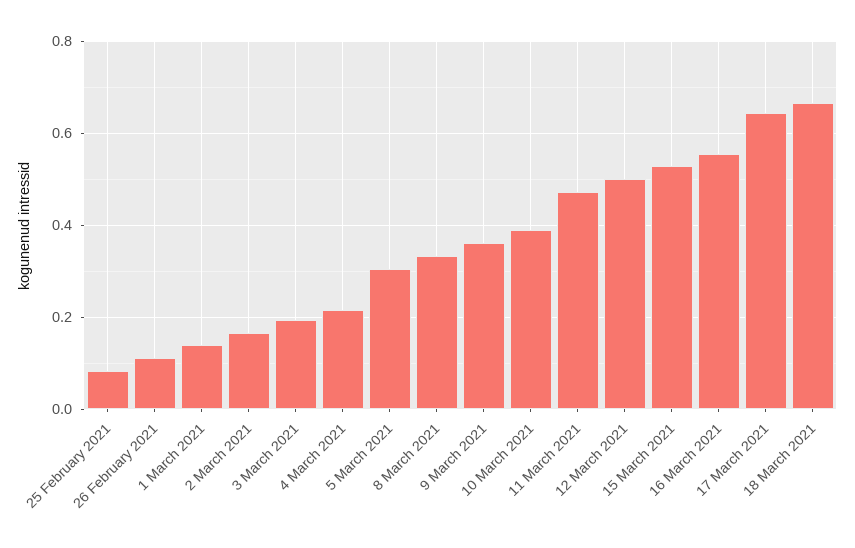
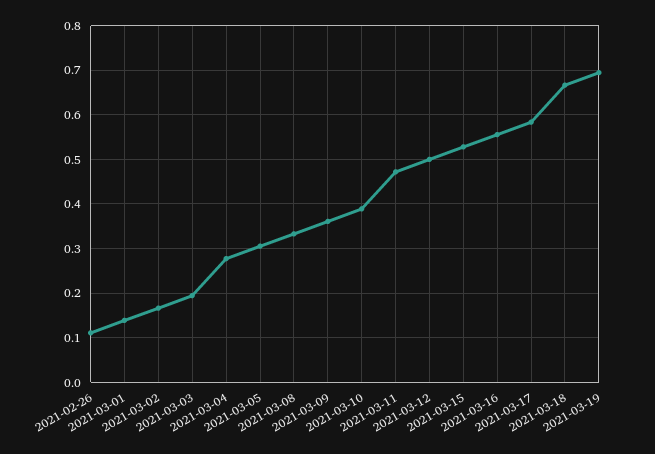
25 February 2021: 0.08 -> none
4 March 2021: 0.22 -> 0.28
17 March 2021: 0.64 -> 0.58
2021-03-19: none -> 0.7

